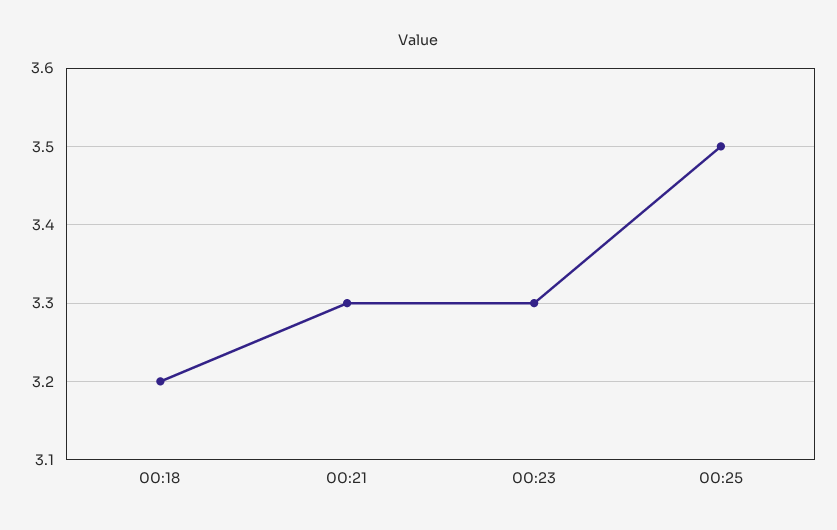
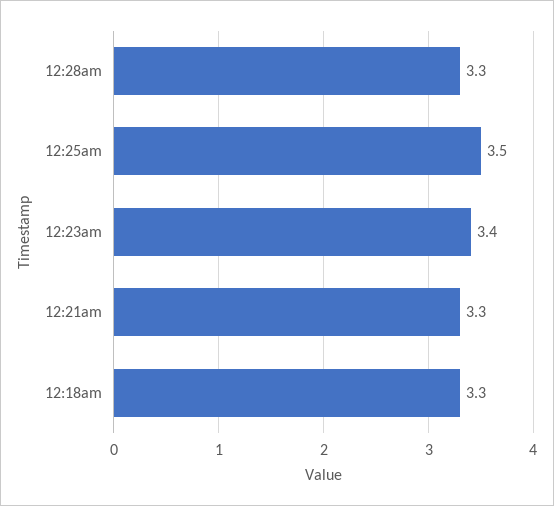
00:18: 3.2 -> 3.3
00:23: 3.3 -> 3.4
12:28am: none -> 3.3

